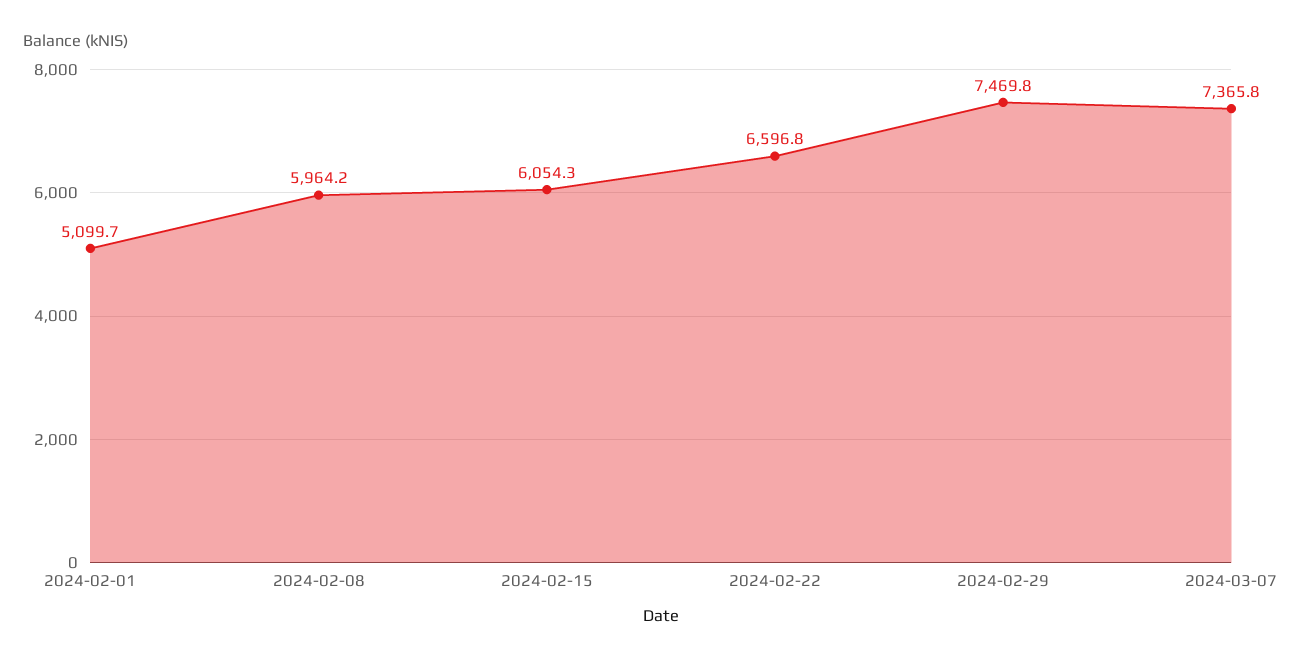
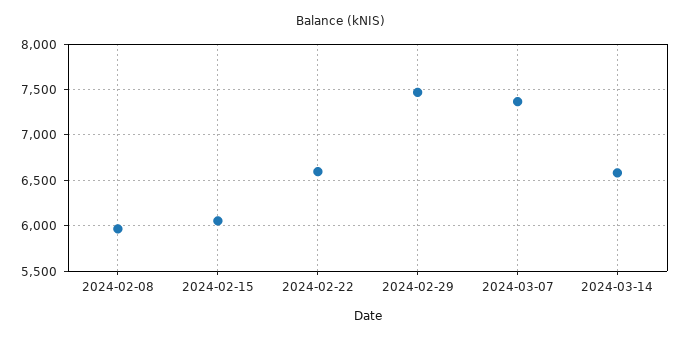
2024-02-01: 5099.7 -> none
2024-03-14: none -> 6600

